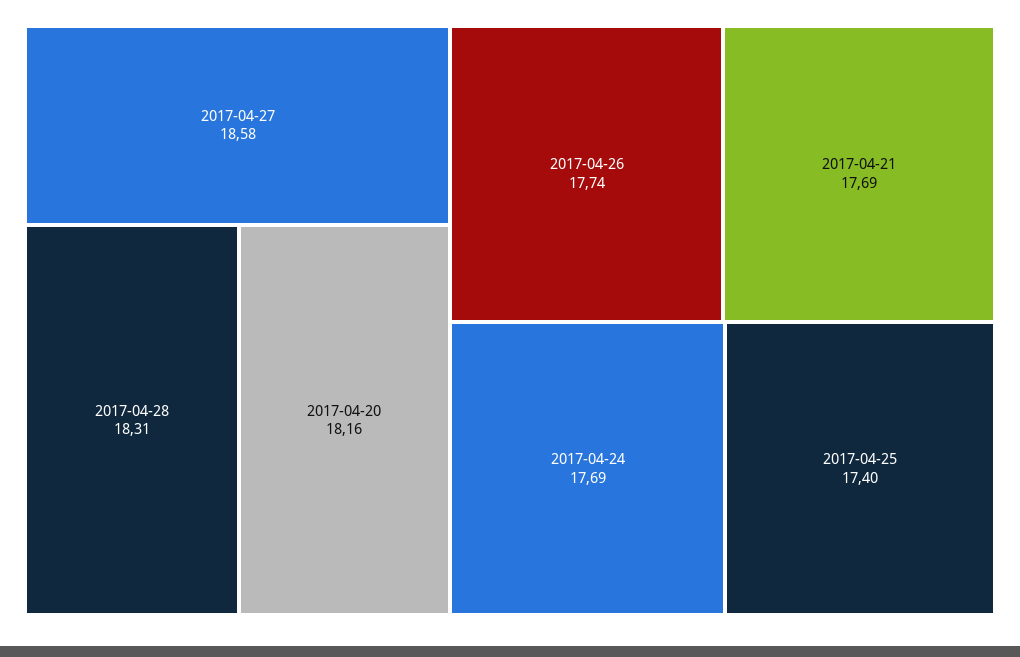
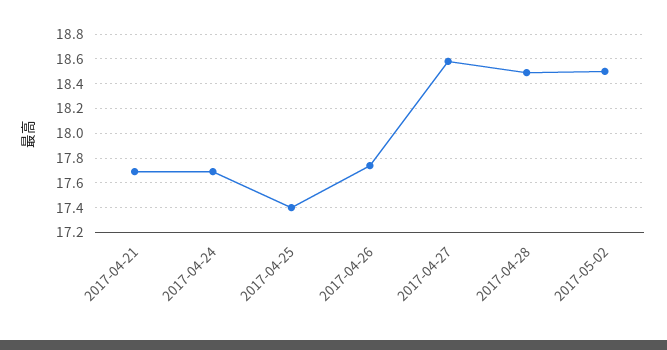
2017-04-28: 18.31 -> 18.5
2017-04-20: 18.16 -> none
2017-05-02: none -> 18.5

